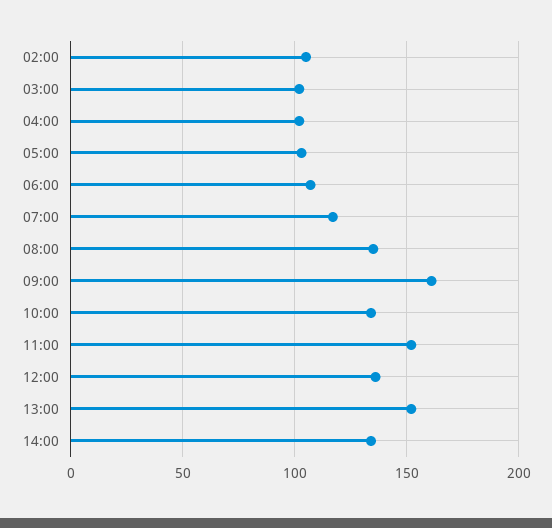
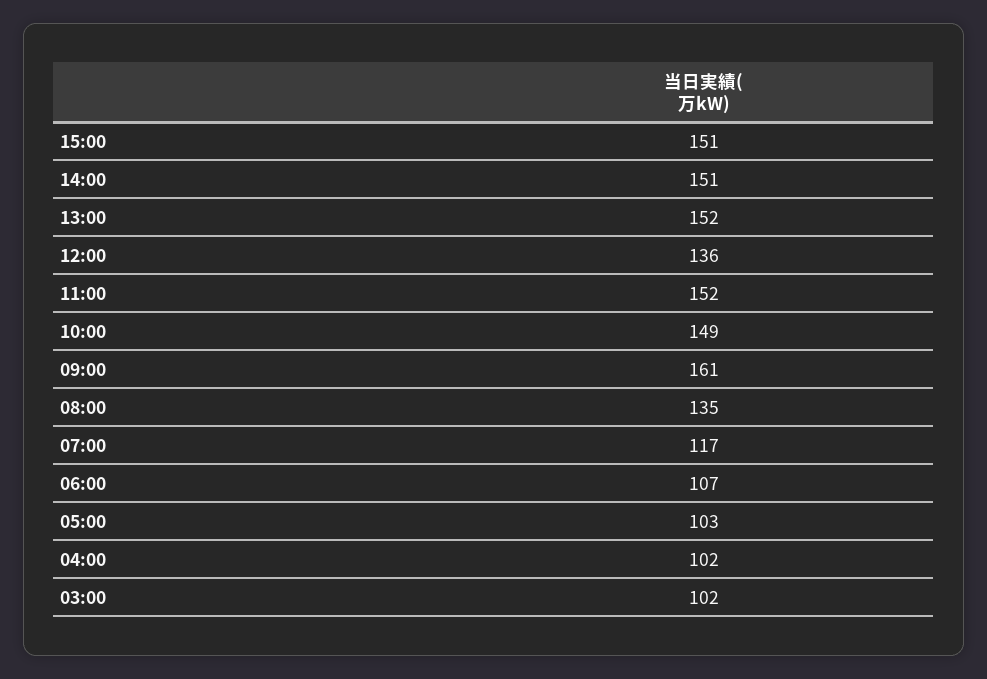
02:00: 105 -> none
10:00: 135 -> 149
14:00: 135 -> 151
15:00: none -> 151

